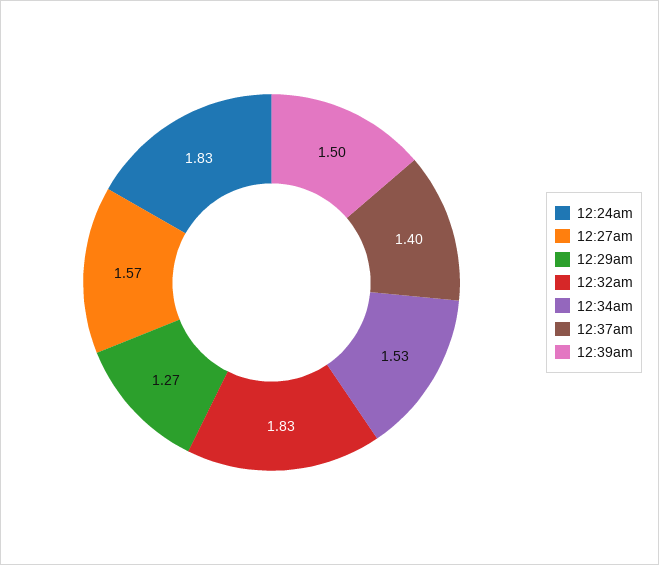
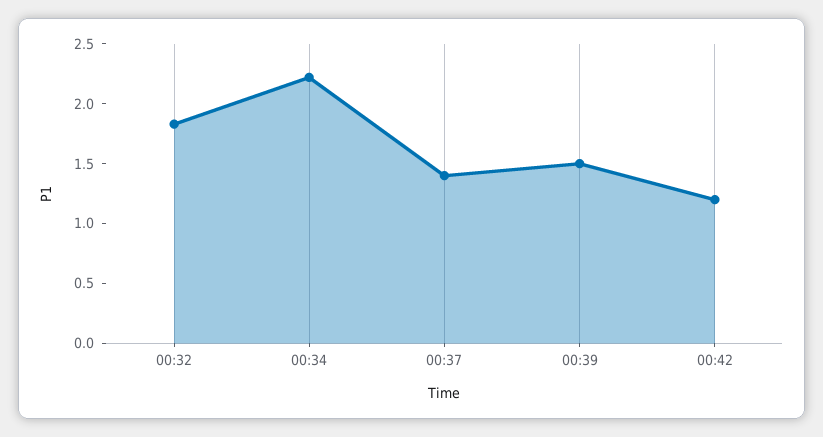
12:24am: 1.83 -> none
12:27am: 1.57 -> none
12:29am: 1.27 -> none
12:34am: 1.53 -> 2.2
00:42: none -> 1.2

